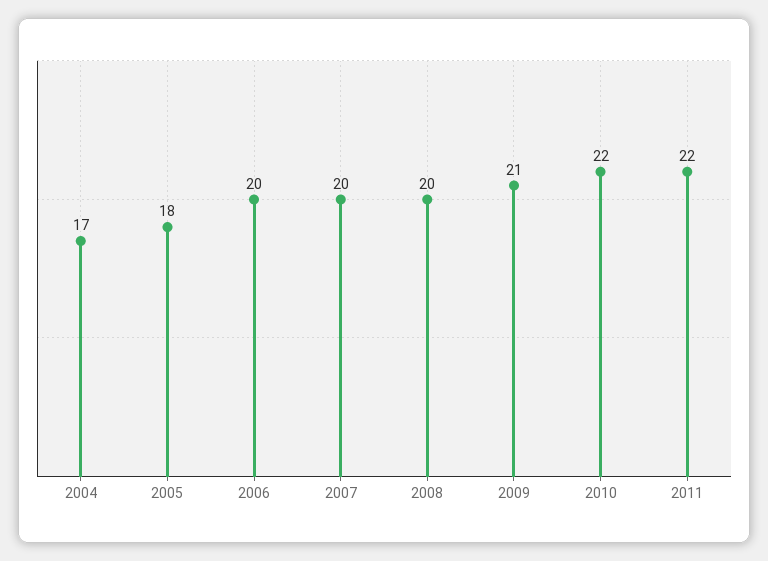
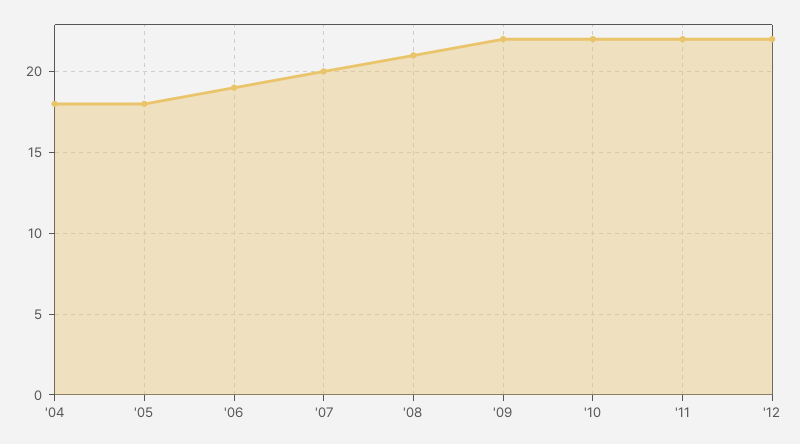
2004: 17 -> 18
2006: 20 -> 19
2008: 20 -> 21
2009: 21 -> 22
'12: none -> 22

